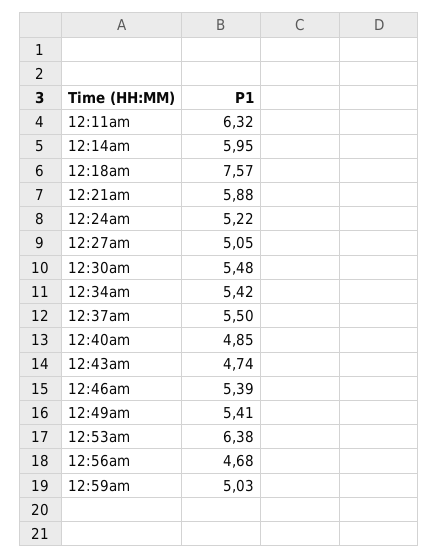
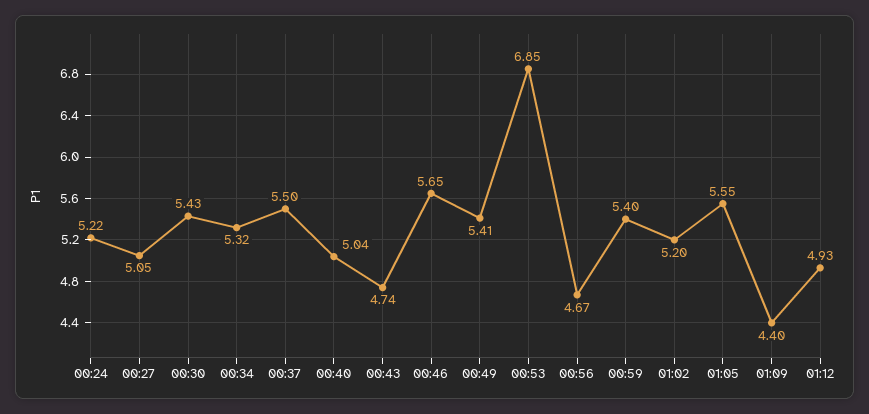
12:11am: 6.32 -> none
12:14am: 5.95 -> none
12:18am: 7.57 -> none
12:21am: 5.88 -> none
12:30am: 5.48 -> 5.43
12:34am: 5.42 -> 5.32
12:40am: 4.85 -> 5.04
12:46am: 5.39 -> 5.65
12:53am: 6.38 -> 6.85
12:56am: 4.68 -> 4.67
12:59am: 5.03 -> 5.4
01:02: none -> 5.2
01:05: none -> 5.55
01:09: none -> 4.4
01:12: none -> 4.93

